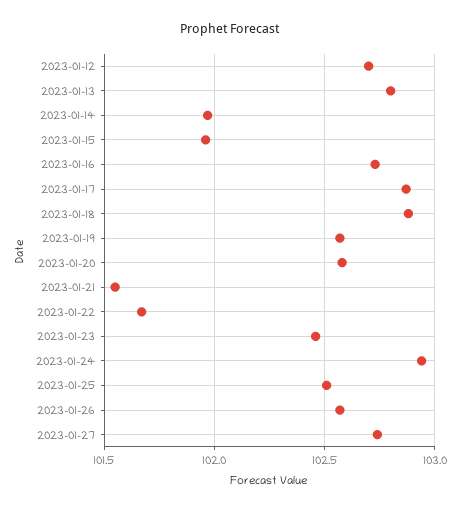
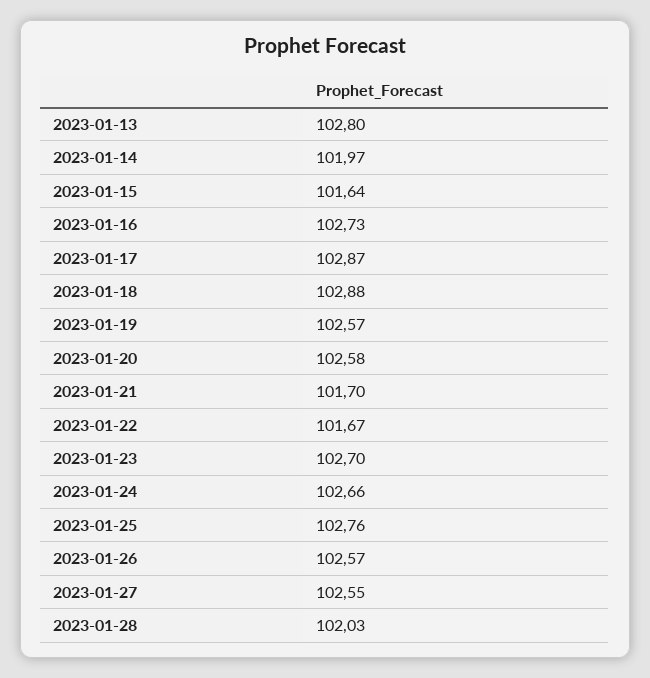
2023-01-12: 102.7 -> none
2023-01-15: 101.95 -> 101.64
2023-01-21: 101.55 -> 101.7
2023-01-23: 102.45 -> 102.7
2023-01-24: 102.95 -> 102.66
2023-01-25: 102.5 -> 102.76
2023-01-27: 102.75 -> 102.55
2023-01-28: none -> 102.03

